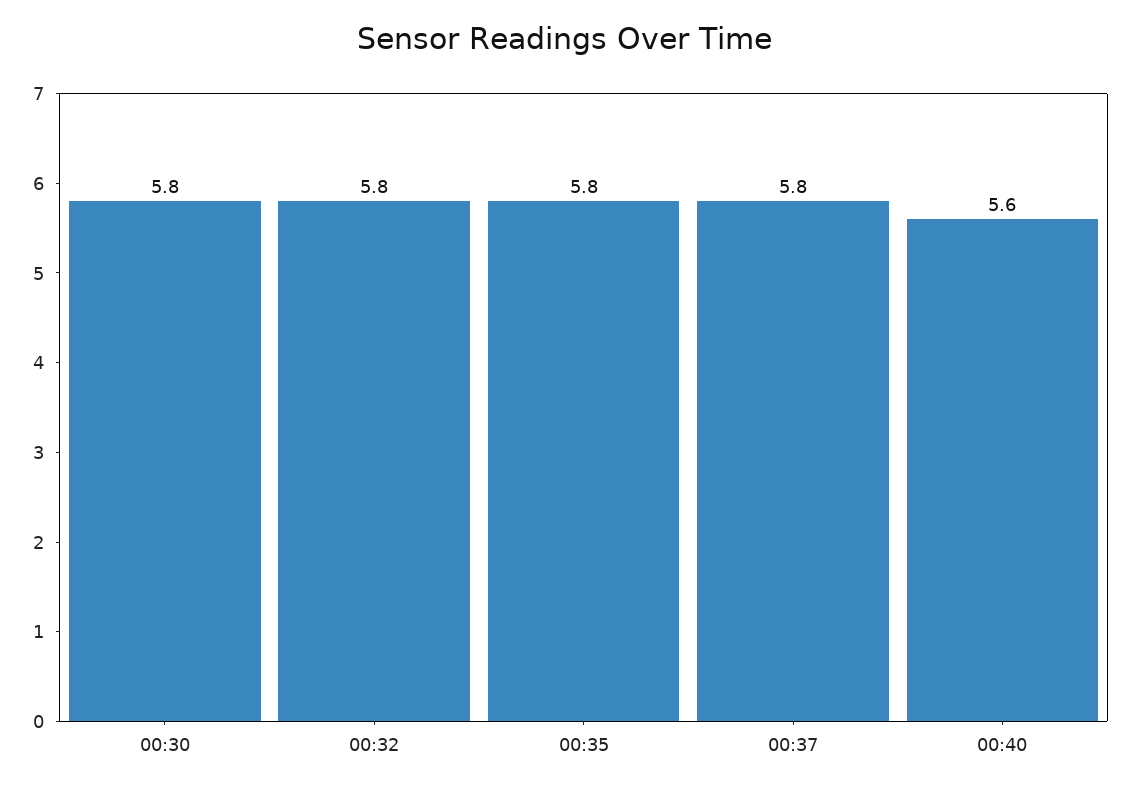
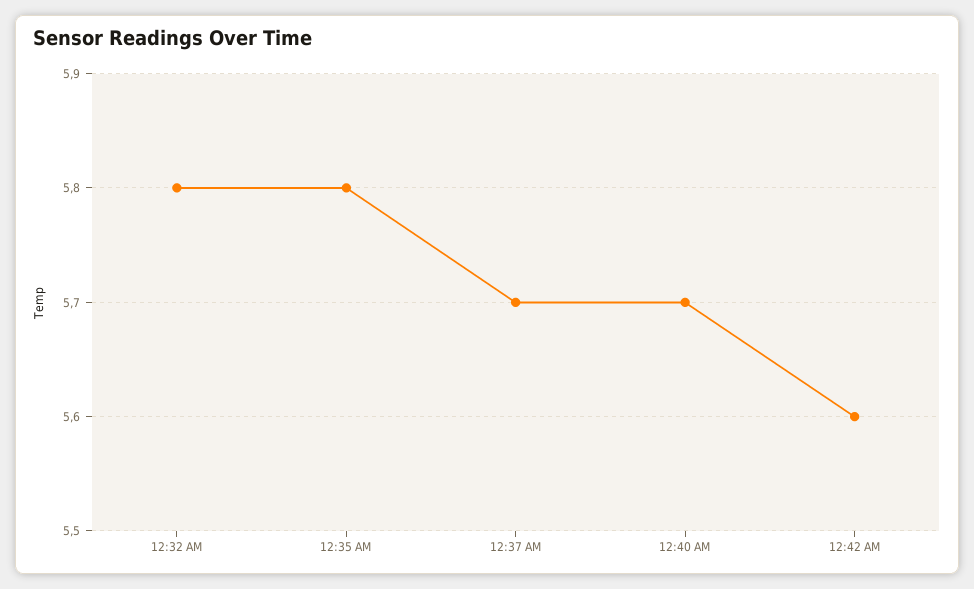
00:30: 5.8 -> none
00:37: 5.8 -> 5.7
00:40: 5.6 -> 5.7
12:42 AM: none -> 5.6

